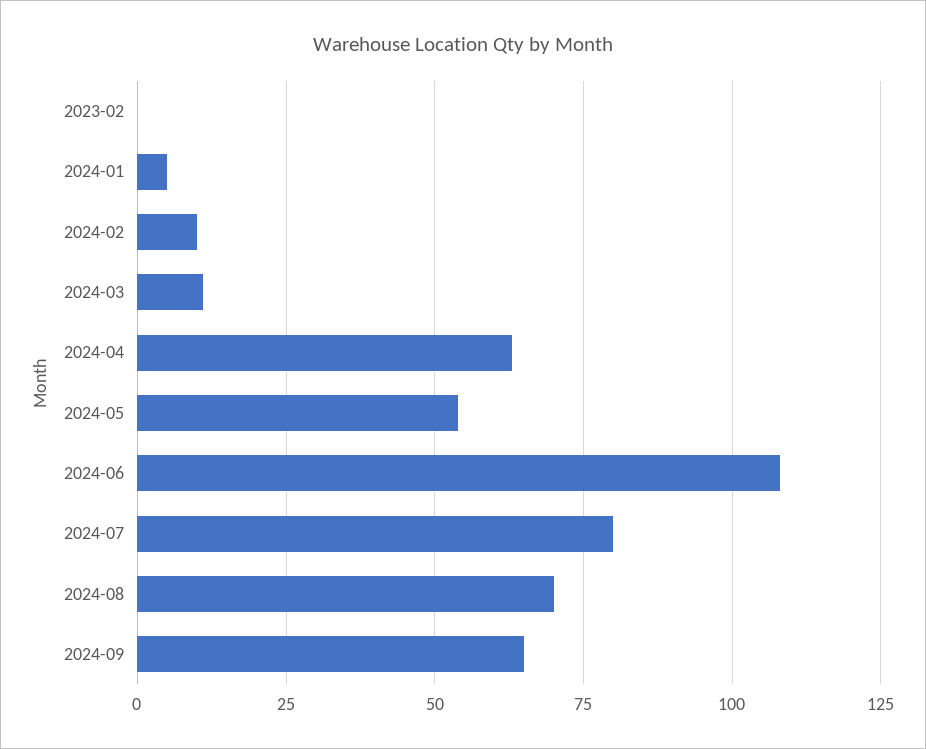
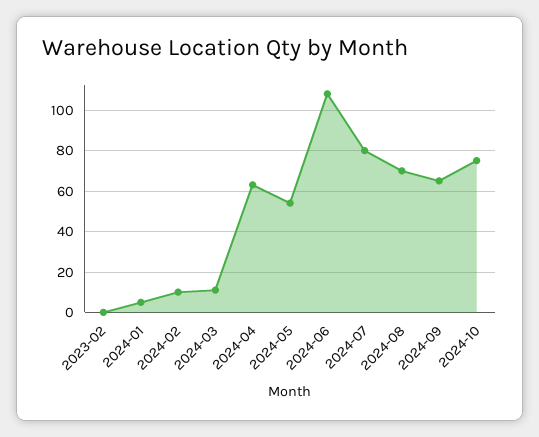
2024-10: none -> 75

